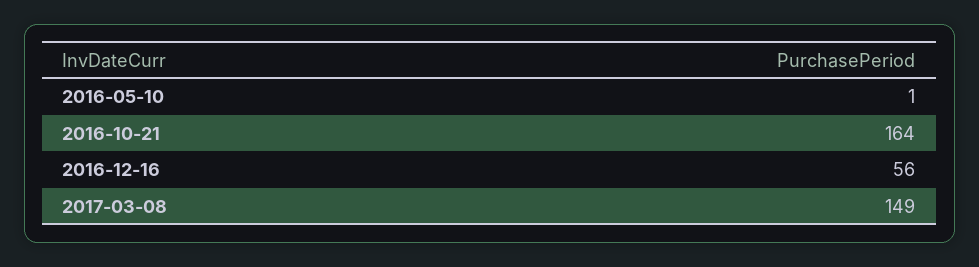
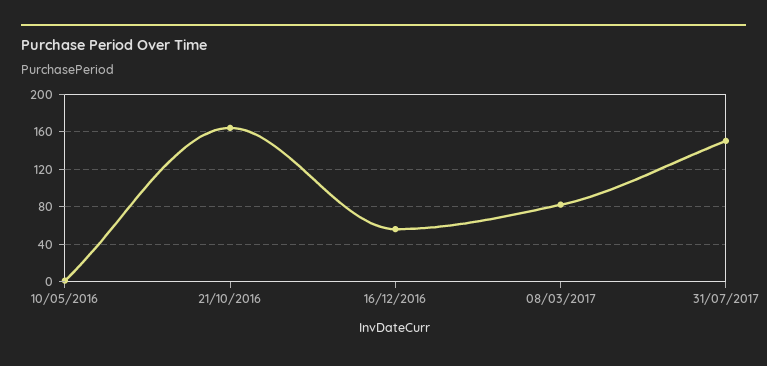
2017-03-08: 149 -> 80
31/07/2017: none -> 150

